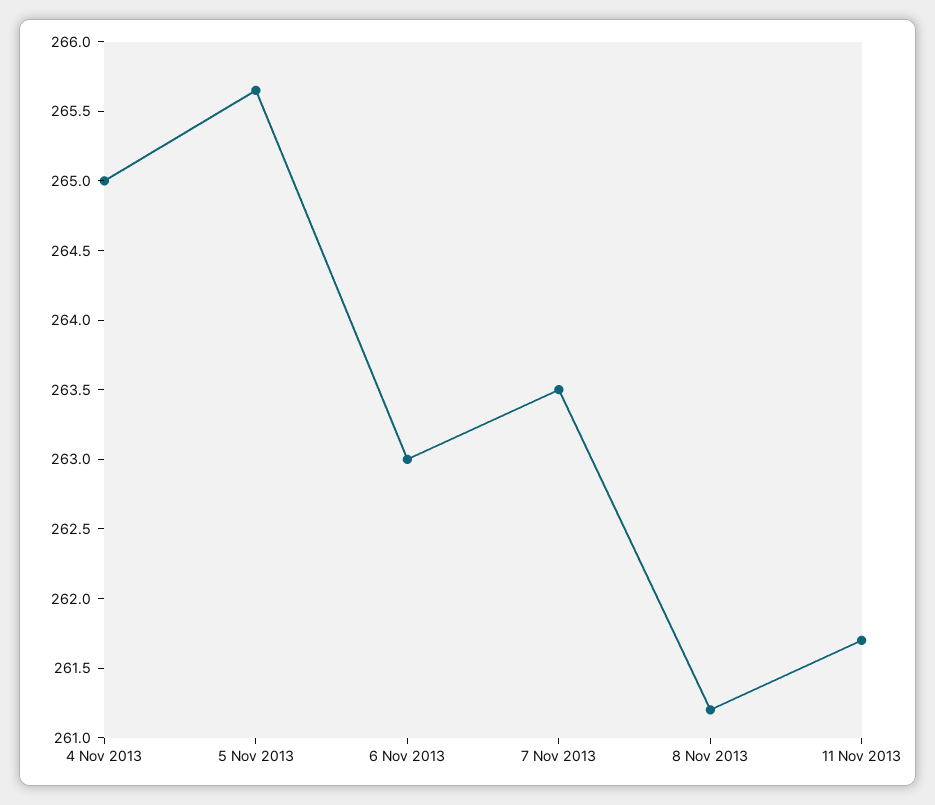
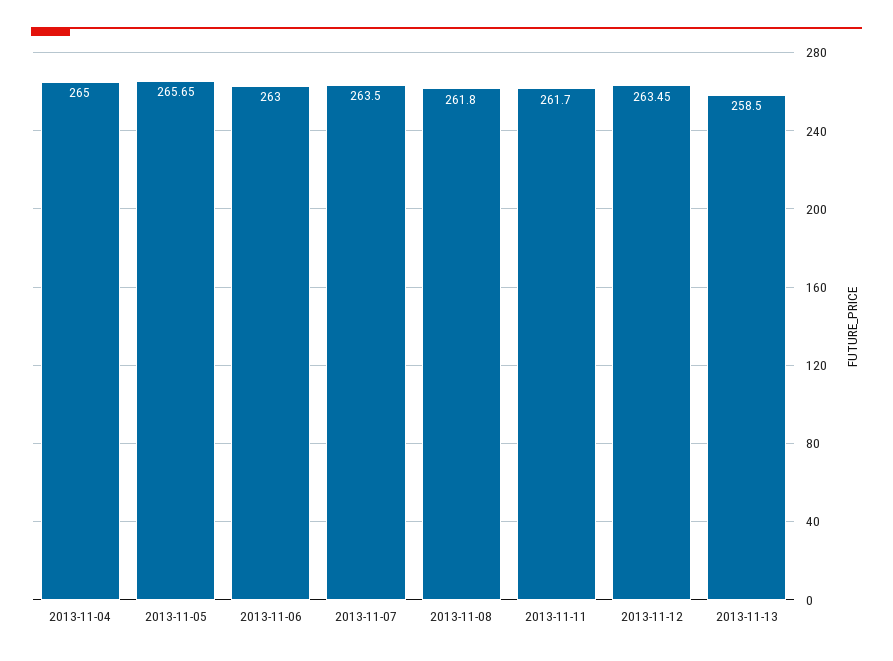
8 Nov 2013: 261.2 -> 261.8
2013-11-12: none -> 263.45
2013-11-13: none -> 258.5

